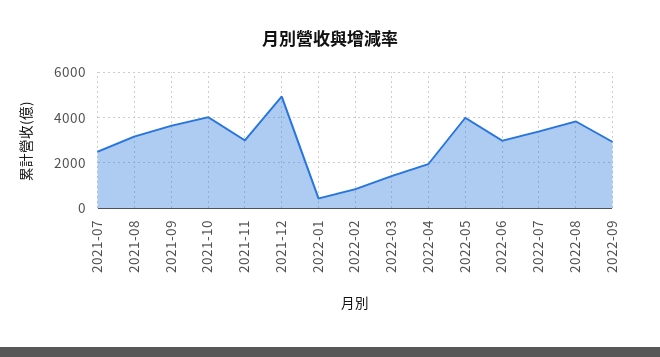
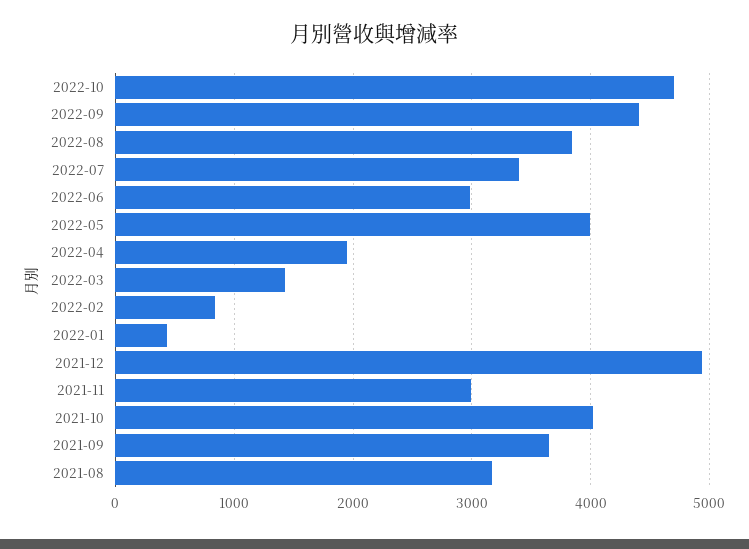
2021-07: 2500 -> none
2022-09: 3000 -> 4400
2022-10: none -> 4700

